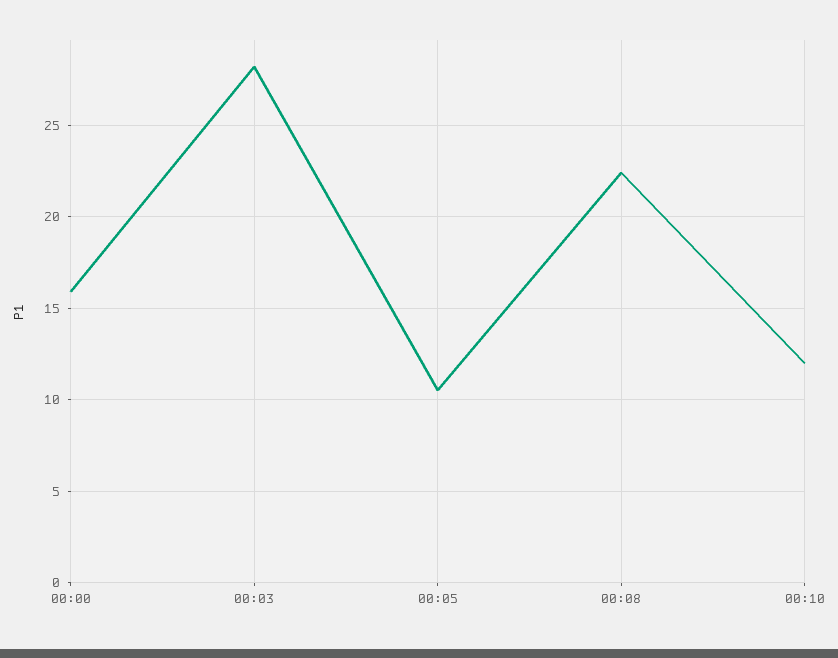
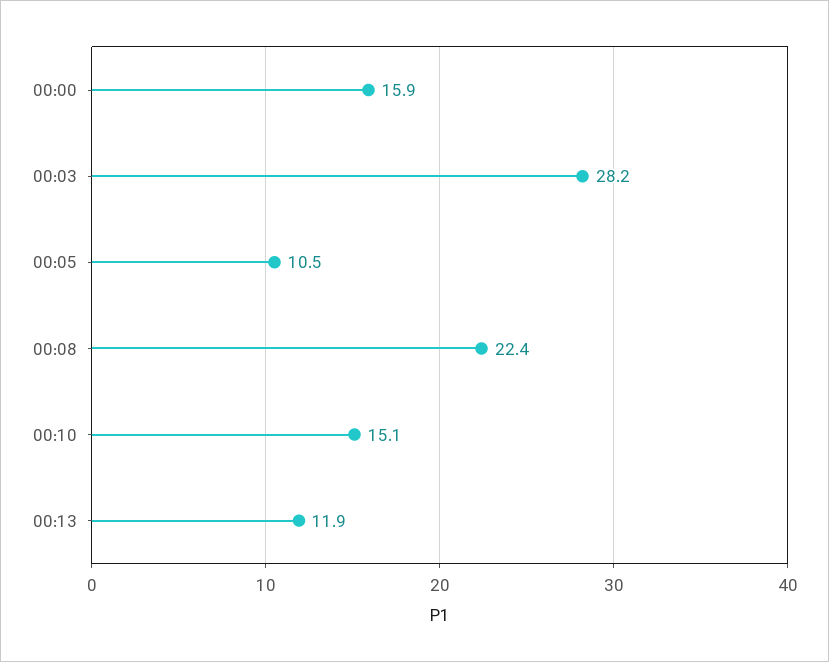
00:10: 12 -> 15.1
00:13: none -> 11.9

